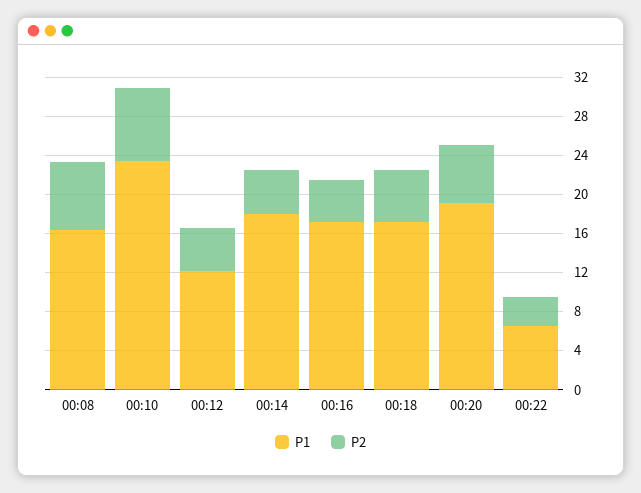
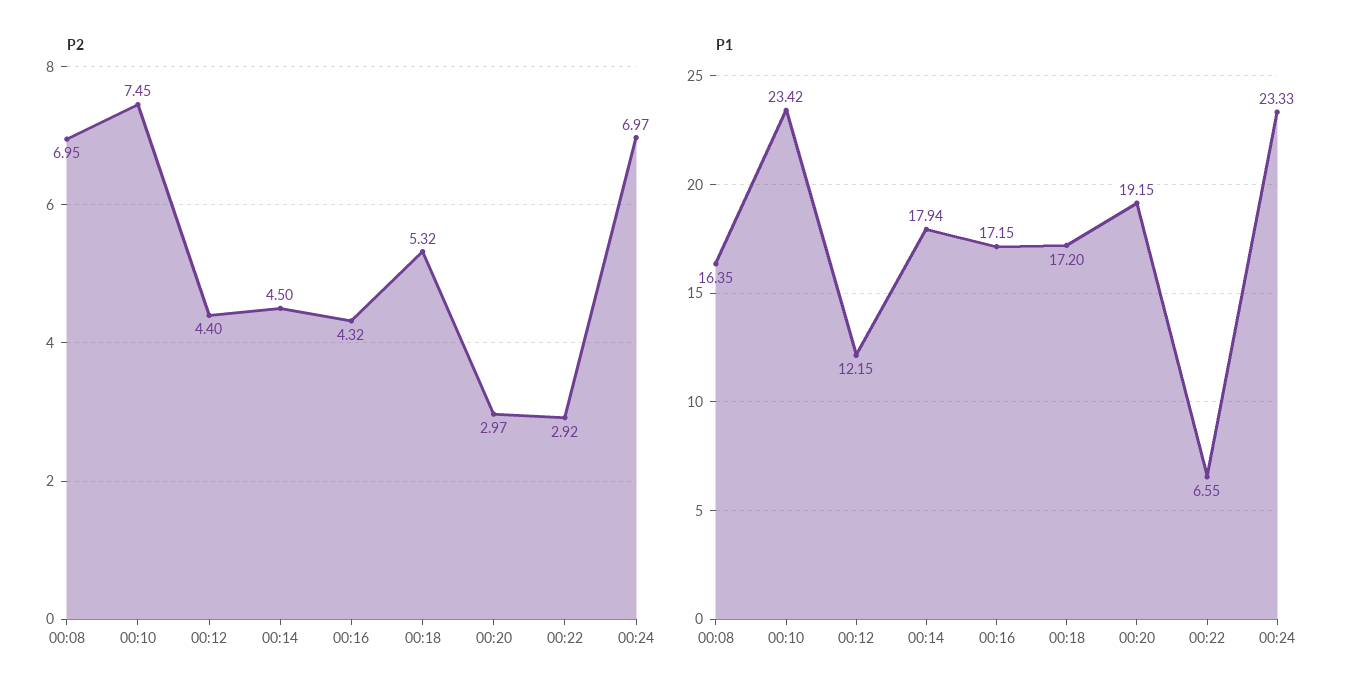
P2, 00:20: 6 -> 2.97
P2, 00:24: none -> 6.97
P1, 00:24: none -> 23.33

